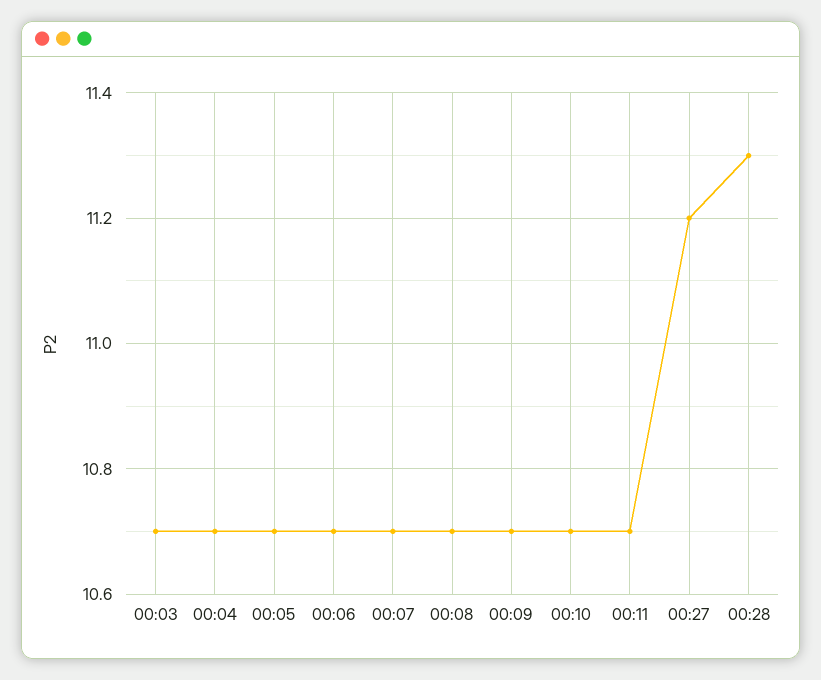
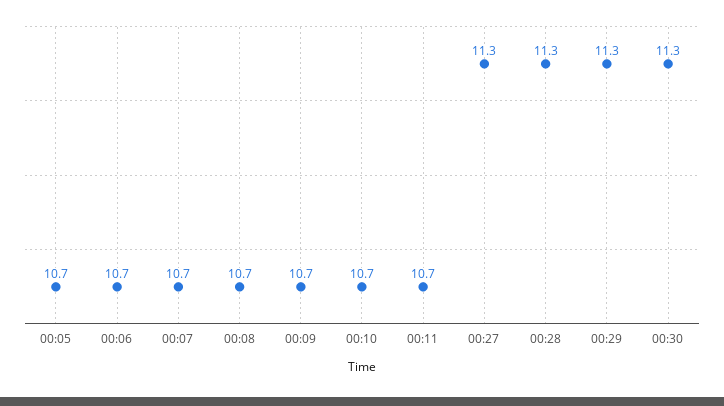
00:03: 10.7 -> none
00:04: 10.7 -> none
00:27: 11.2 -> 11.3
00:29: none -> 11.3
00:30: none -> 11.3

